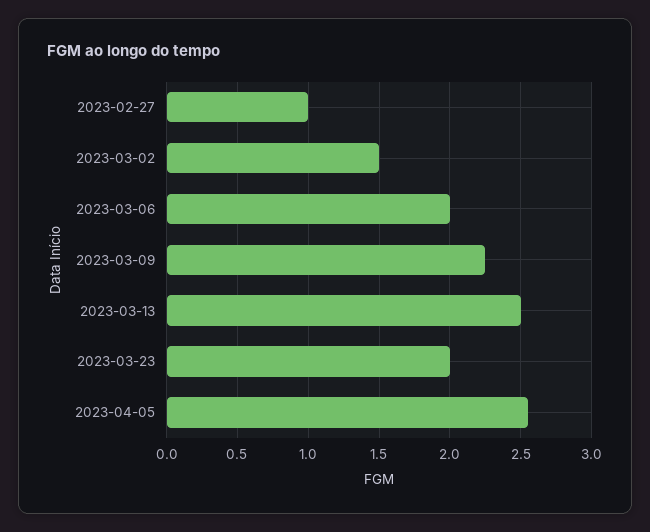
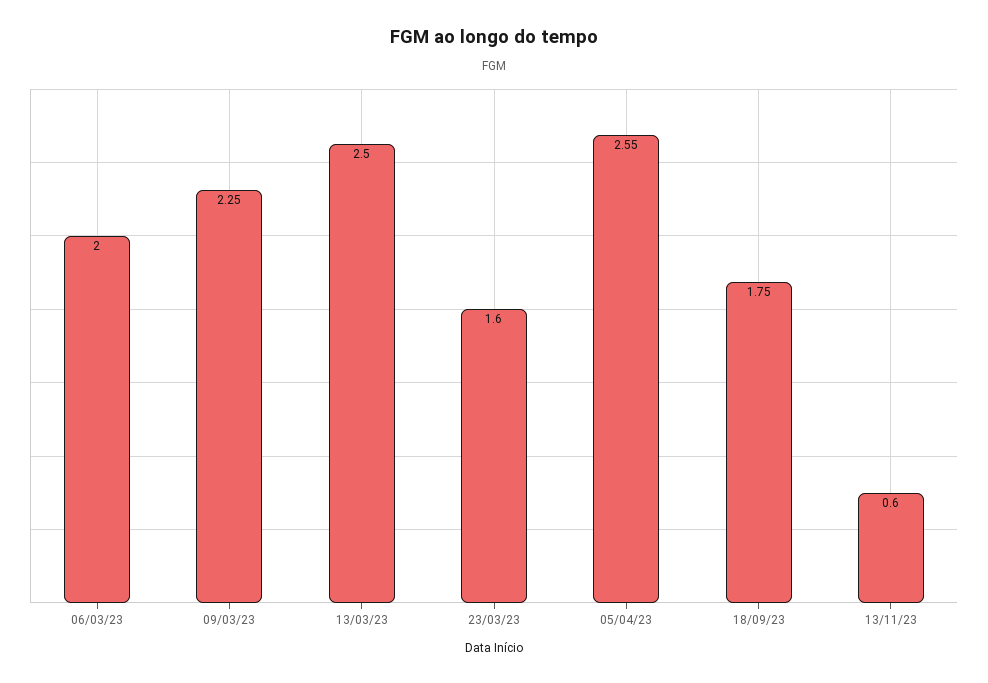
2023-02-27: 1 -> none
2023-03-02: 1.5 -> none
2023-03-23: 2 -> 1.6
18/09/23: none -> 1.75
13/11/23: none -> 0.6

